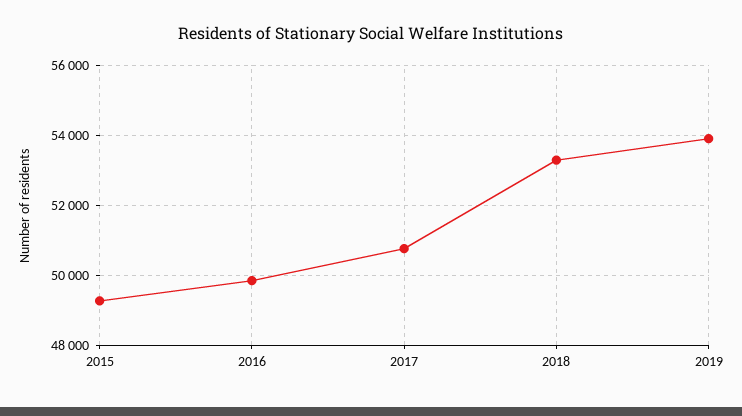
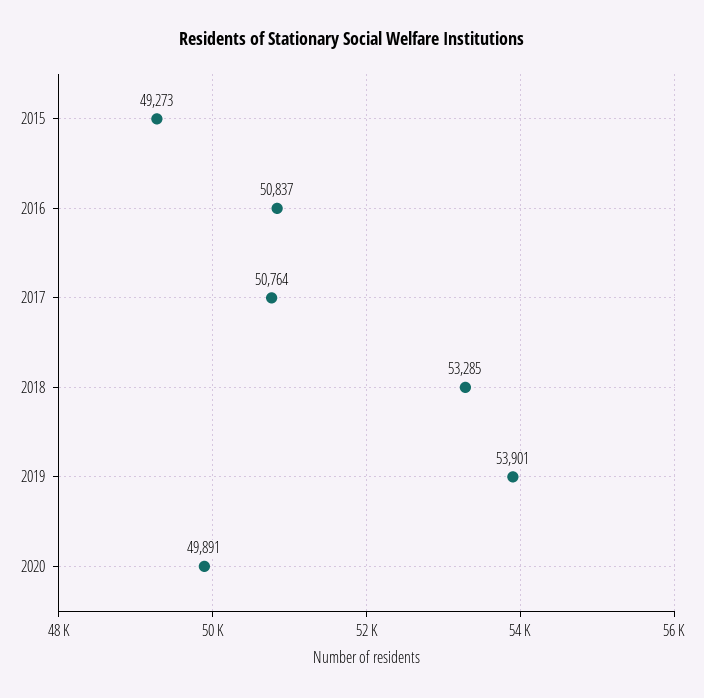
2016: 49800 -> 50837
2020: none -> 49891

